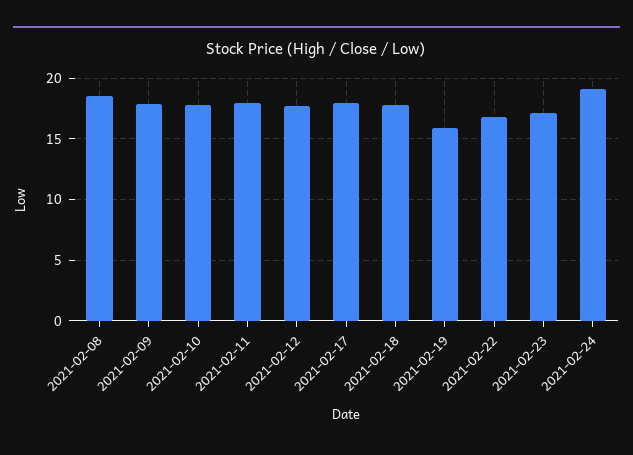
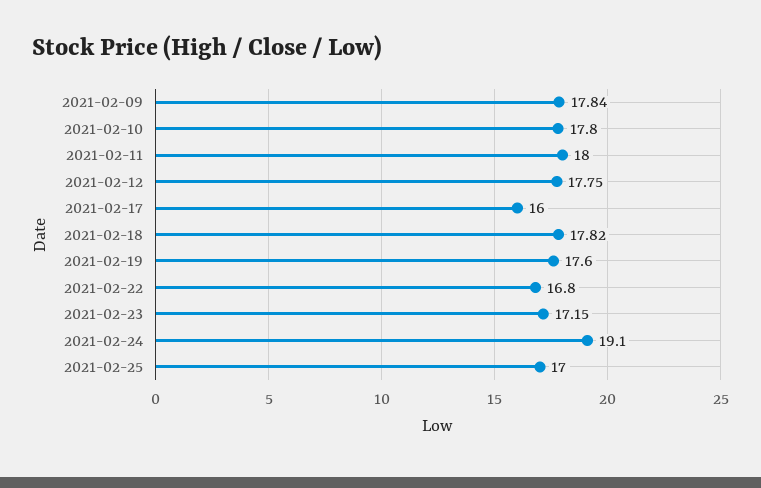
2021-02-08: 18.5 -> none
2021-02-17: 18 -> 16
2021-02-19: 16 -> 17.6
2021-02-25: none -> 17

